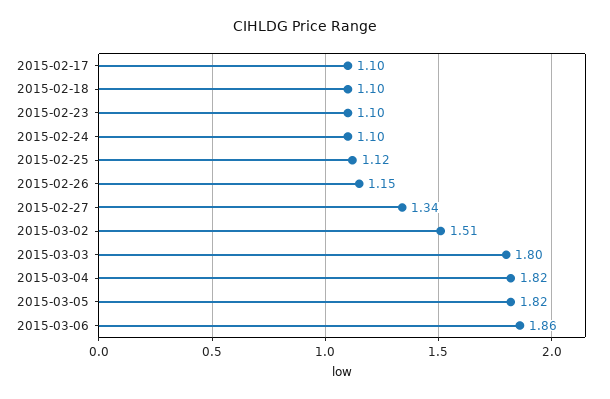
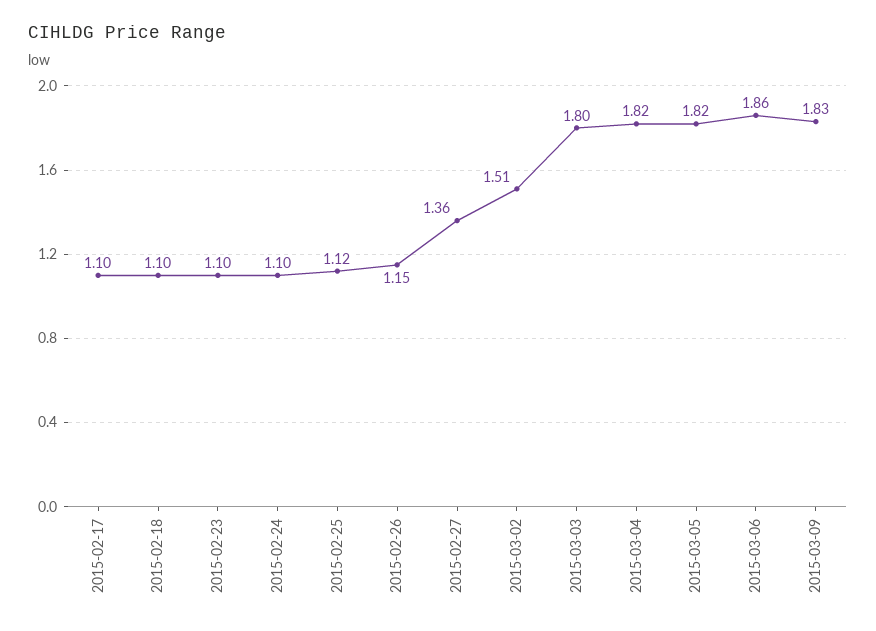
2015-02-27: 1.34 -> 1.36
2015-03-09: none -> 1.83

